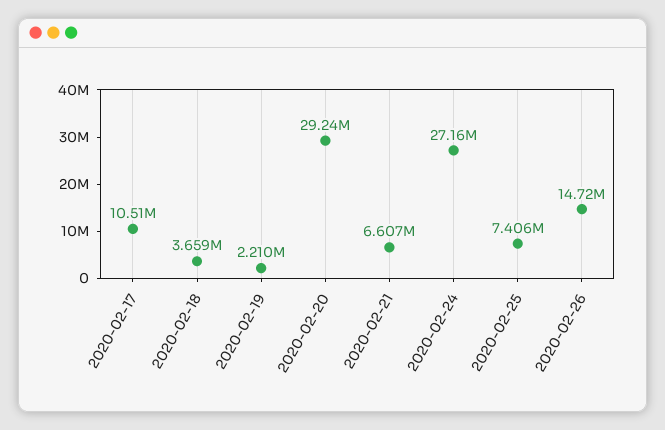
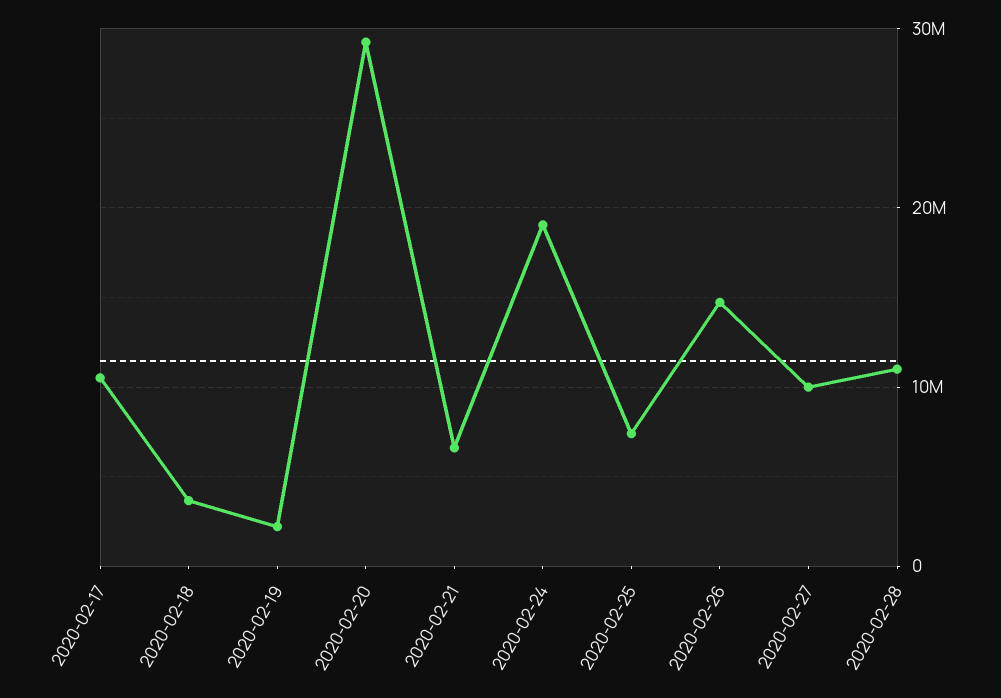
2020-02-24: 27160000 -> 19000000
2020-02-27: none -> 10000000
2020-02-28: none -> 11000000

